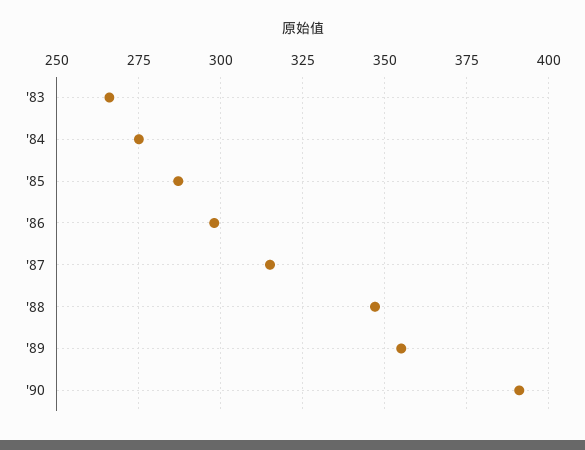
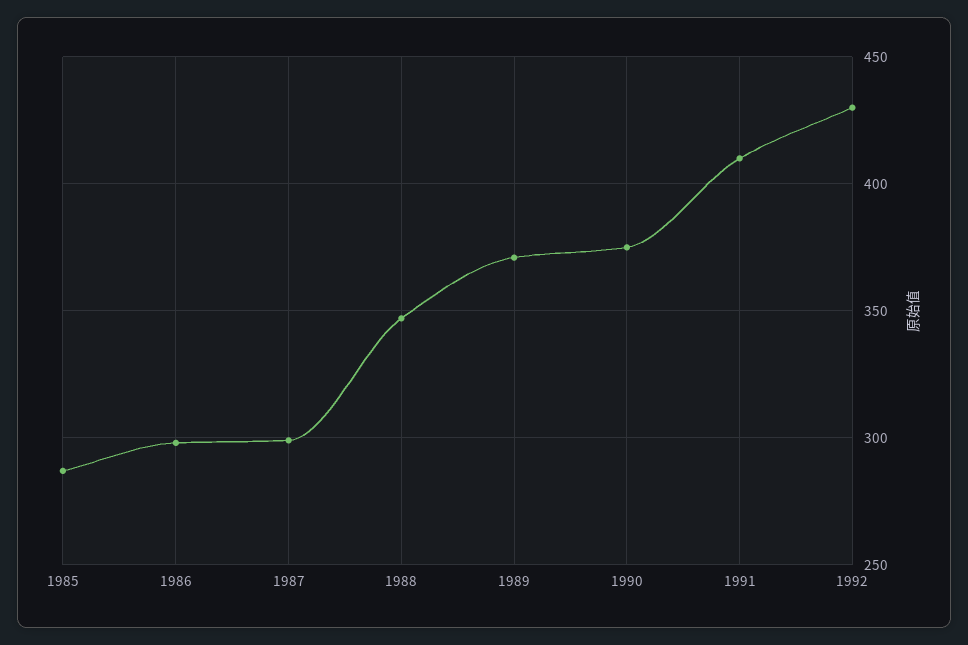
'83: 265 -> none
'84: 275 -> none
'87: 315 -> 300
'89: 355 -> 370
'90: 390 -> 375
1991: none -> 410
1992: none -> 430

